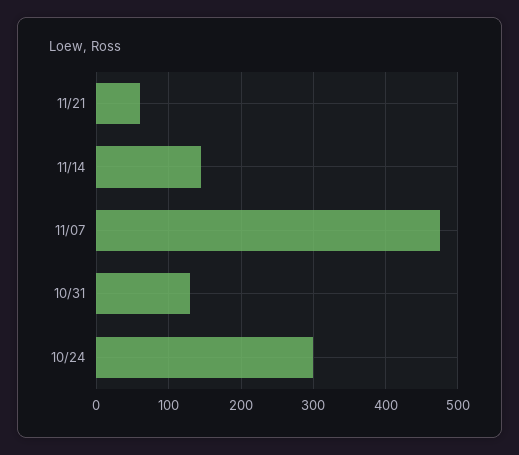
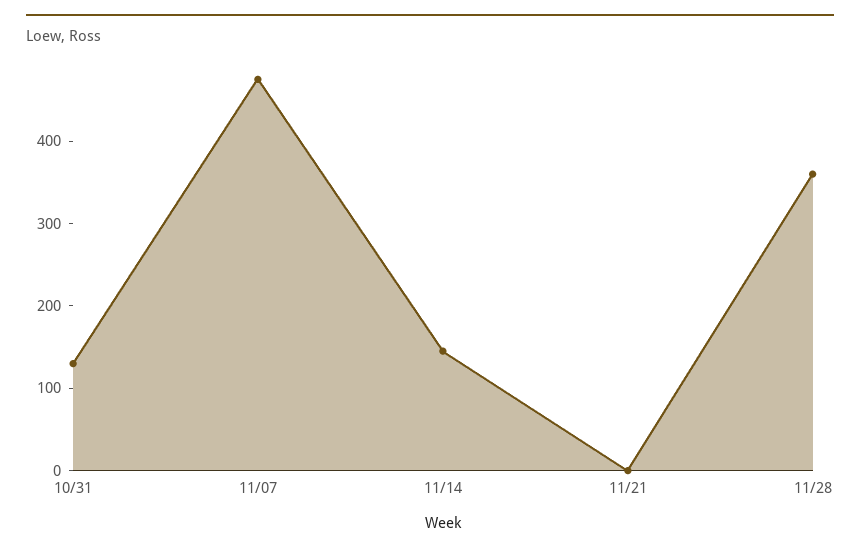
11/21: 60 -> 0
10/24: 300 -> none
11/28: none -> 360

